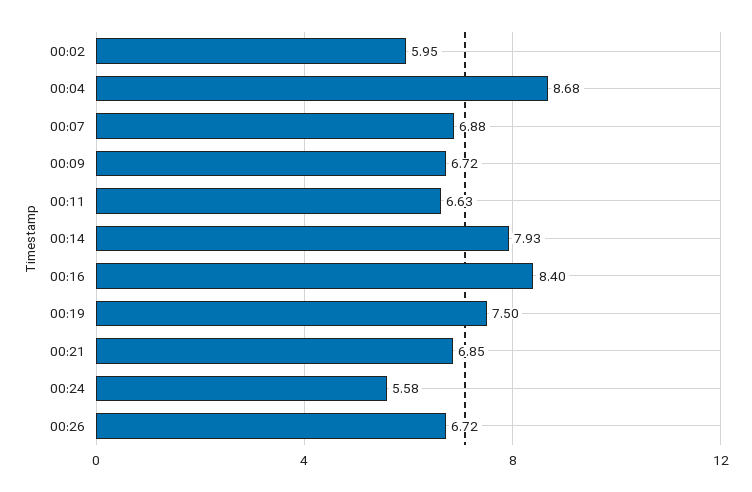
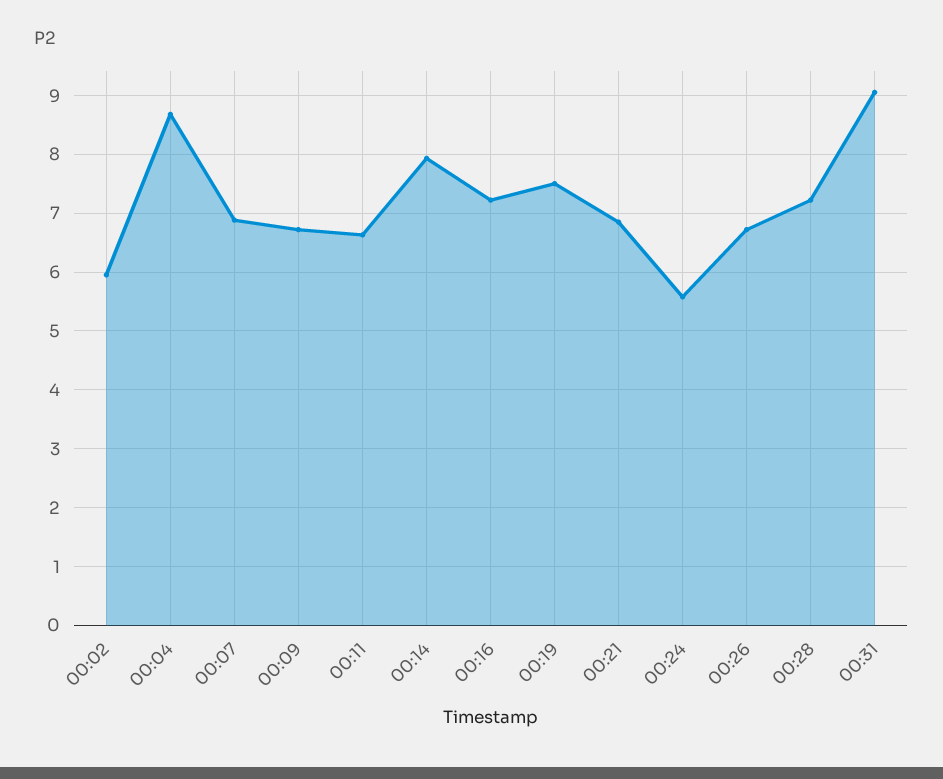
00:16: 8.4 -> 7.2
00:28: none -> 7.2
00:31: none -> 9

